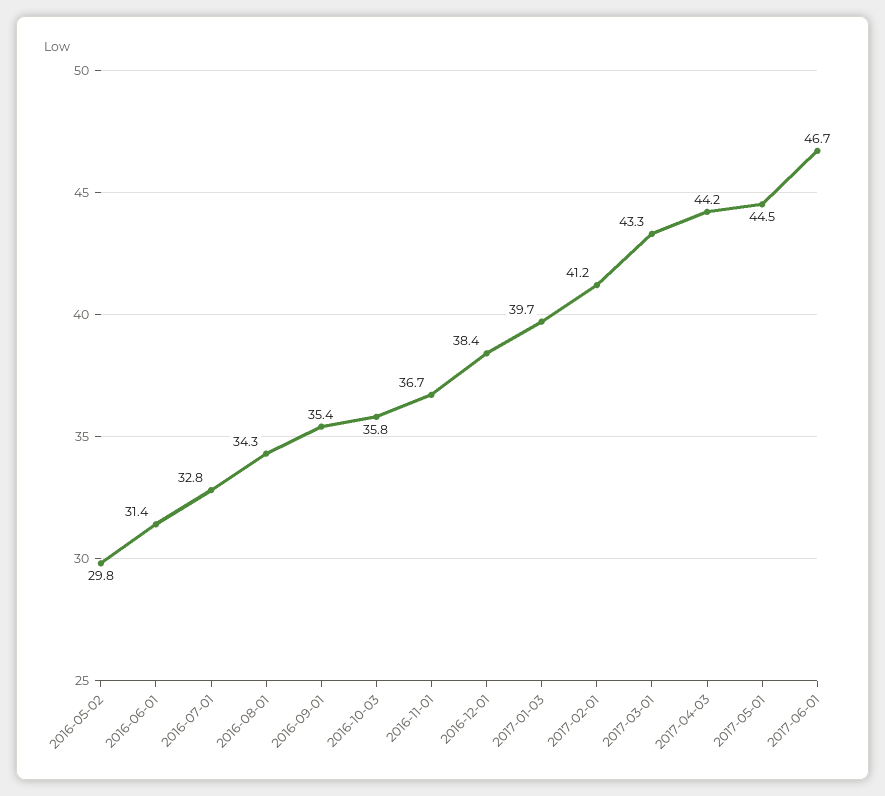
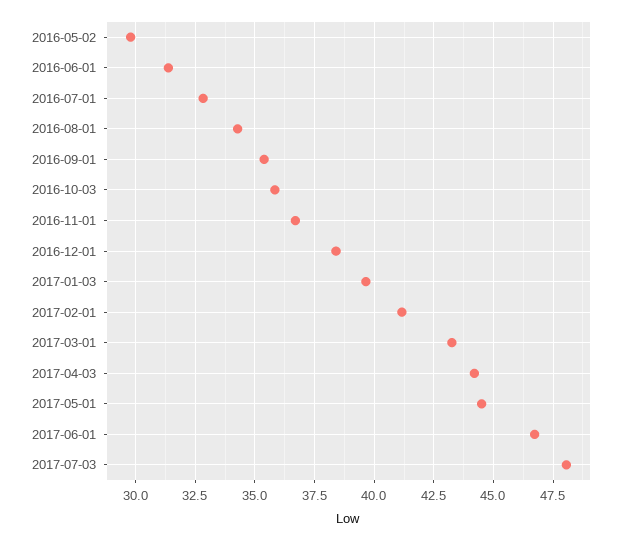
2017-07-03: none -> 48

